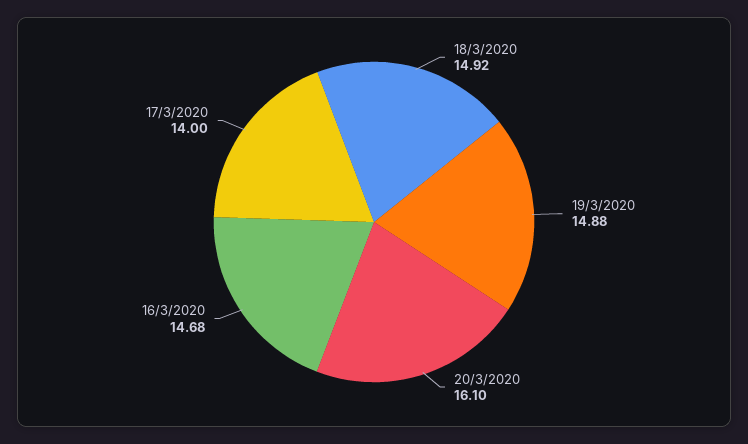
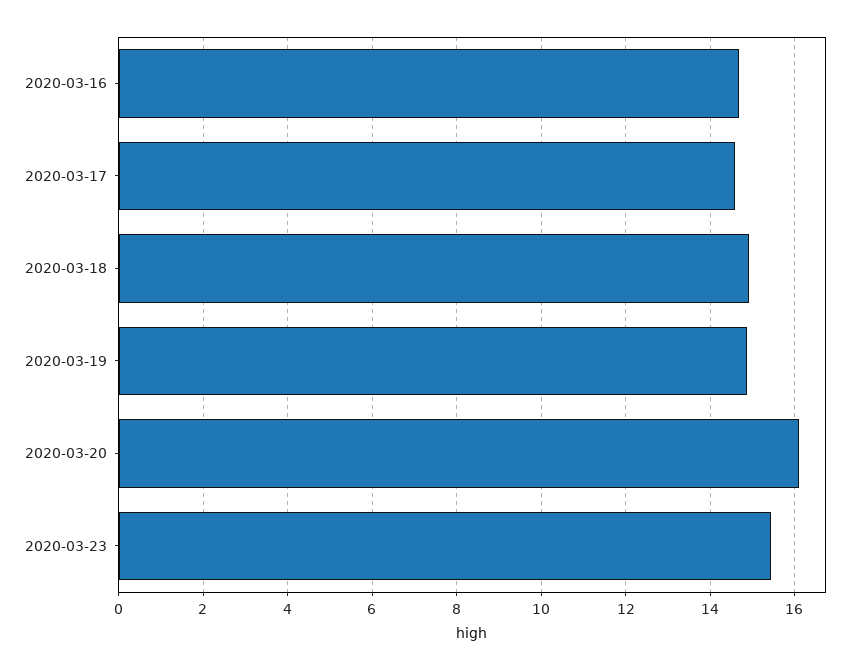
17/3/2020: 14 -> 14.6
2020-03-23: none -> 15.4

